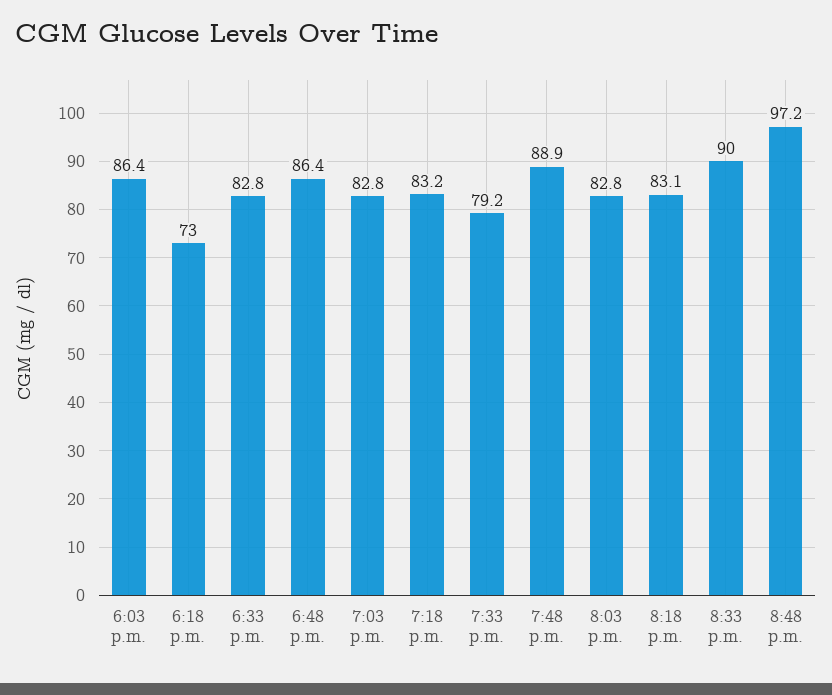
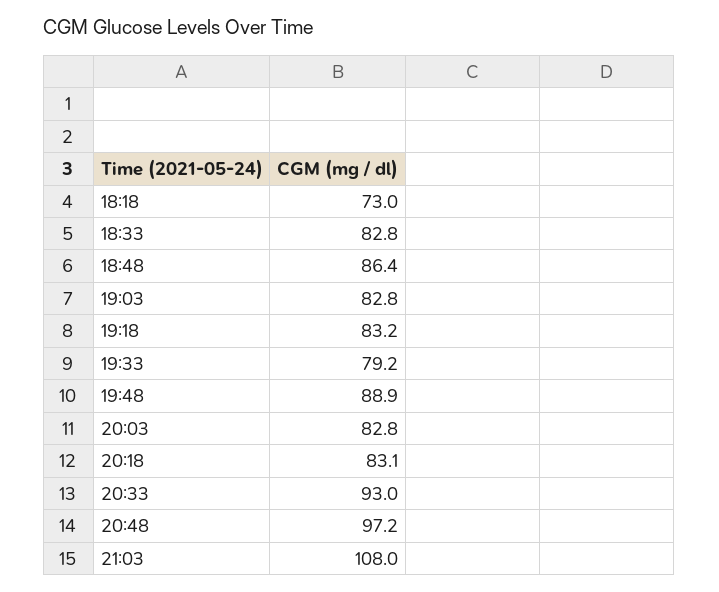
6:03 p.m.: 86.4 -> none
8:33 p.m.: 90 -> 93
21:03: none -> 108

